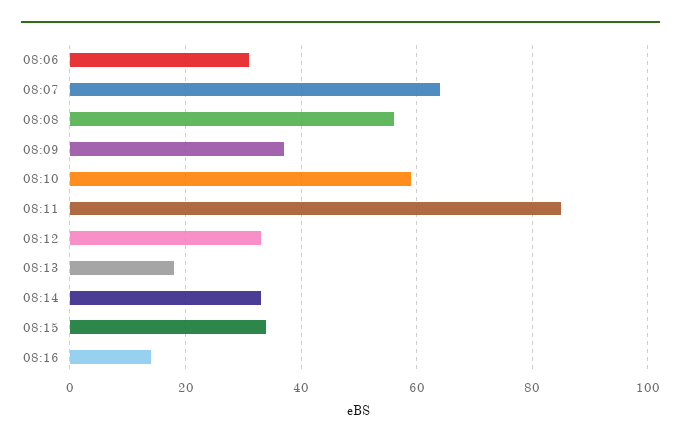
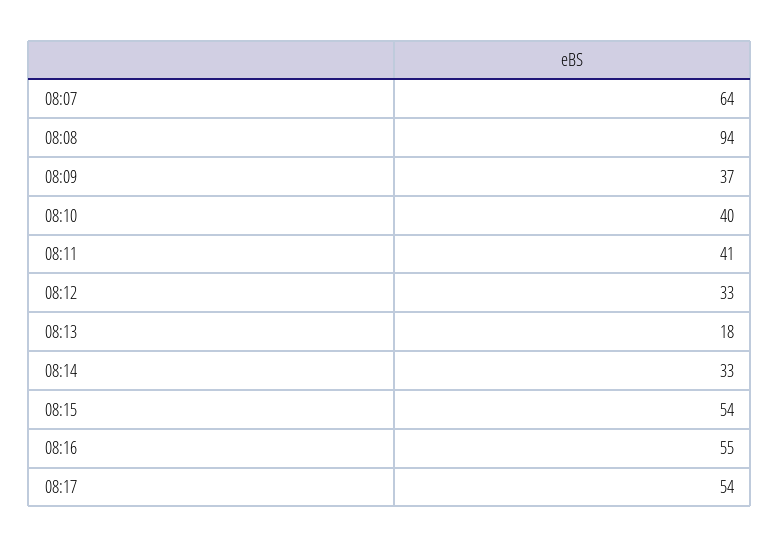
08:06: 30 -> none
08:08: 55 -> 94
08:10: 60 -> 40
08:11: 85 -> 41
08:15: 35 -> 54
08:16: 15 -> 55
08:17: none -> 54

